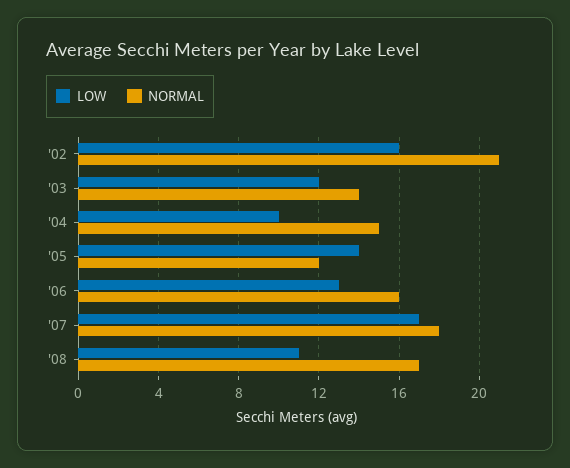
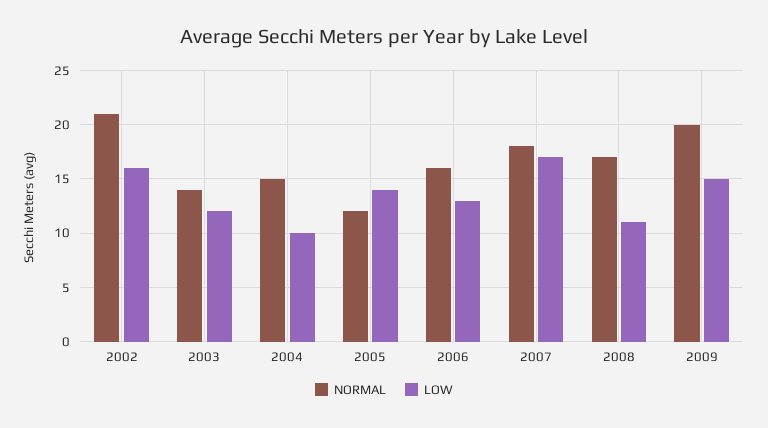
NORMAL, 2009: none -> 20
LOW, 2009: none -> 15

